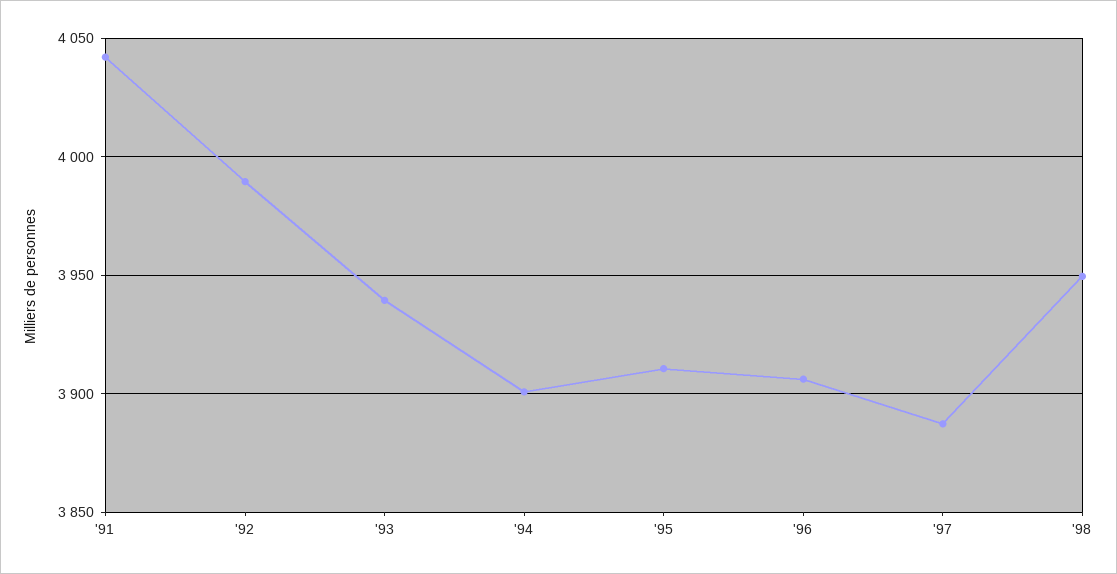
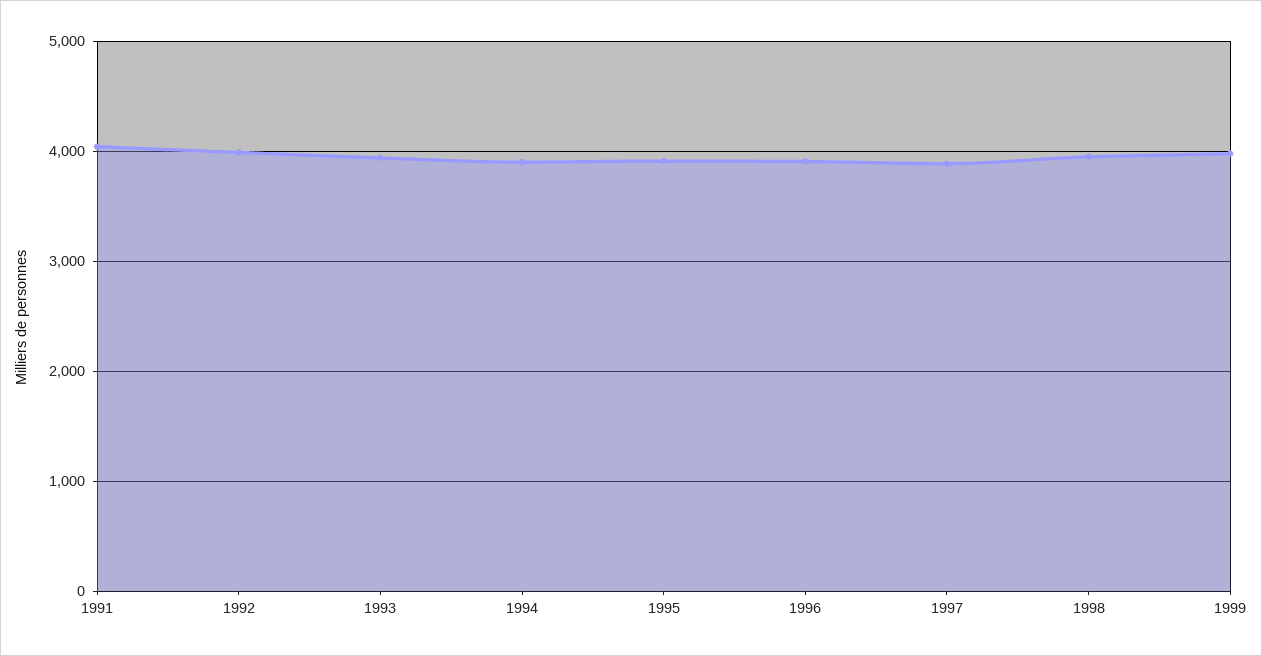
1999: none -> 4000

